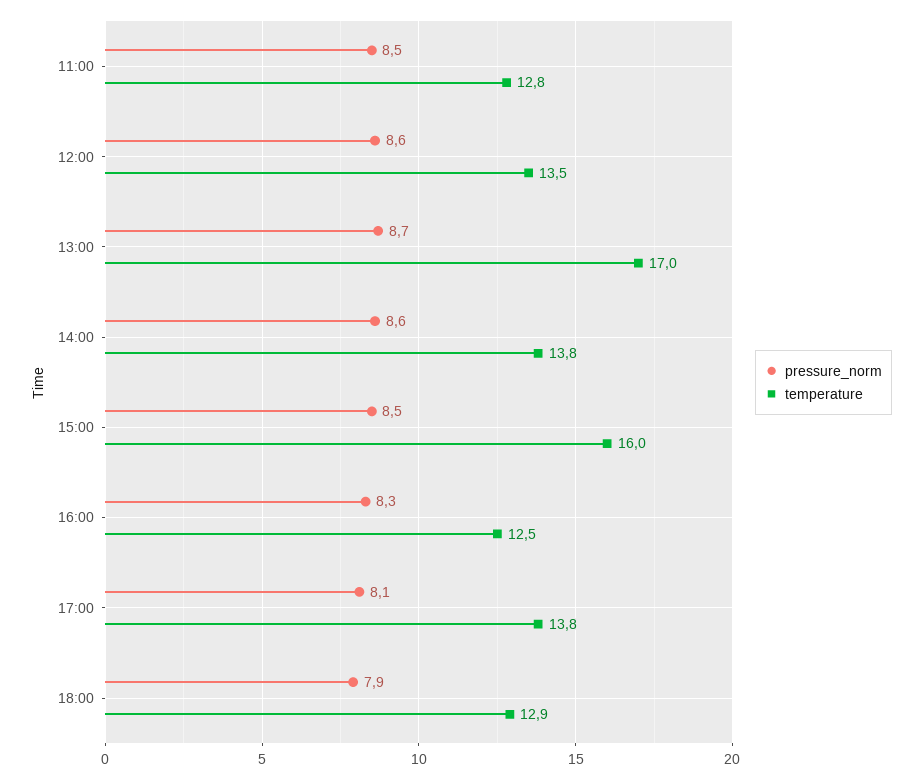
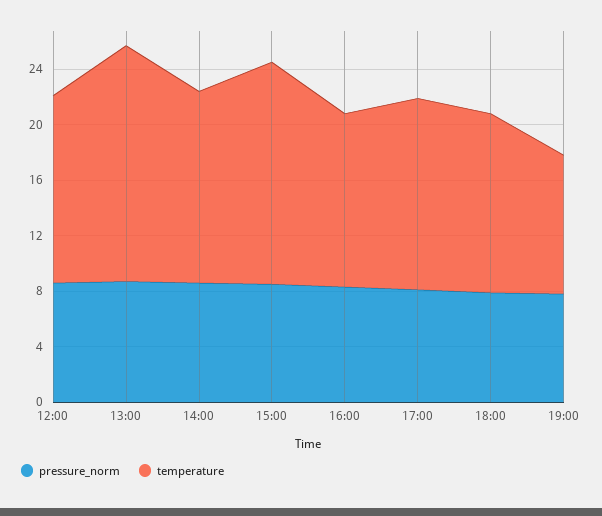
pressure_norm, 11:00: 8.5 -> none
temperature, 11:00: 12.8 -> none
pressure_norm, 19:00: none -> 8
temperature, 19:00: none -> 10

